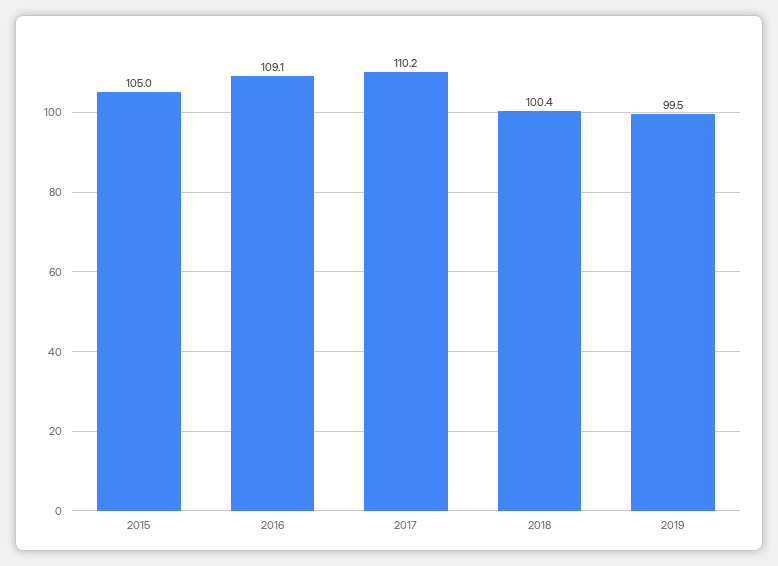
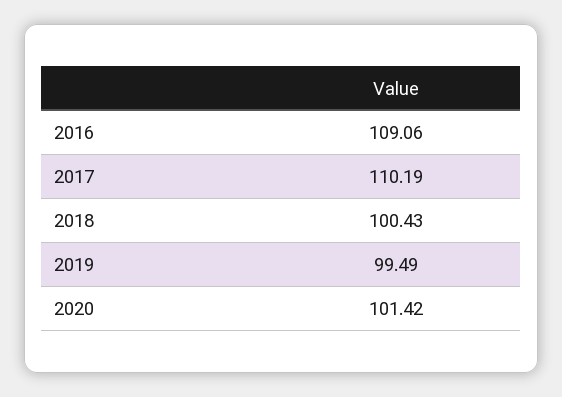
2015: 105 -> none
2020: none -> 101.42

